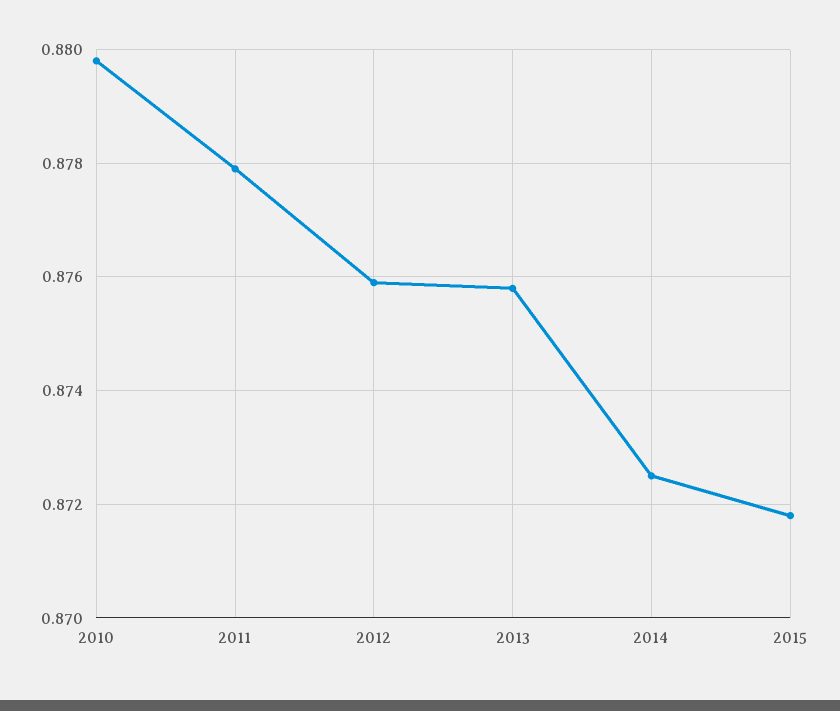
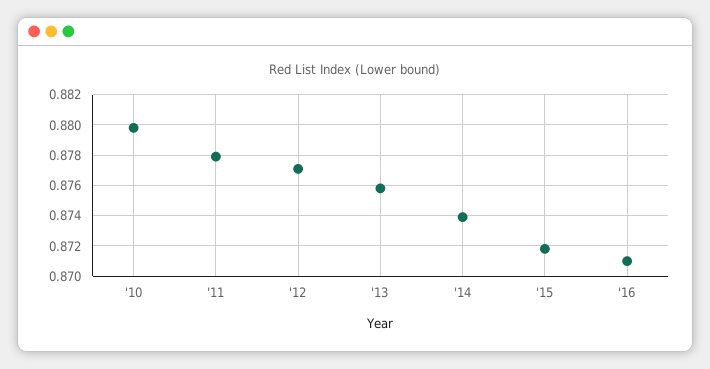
2012: 0.876 -> 0.877
2014: 0.8725 -> 0.874
'16: none -> 0.871

